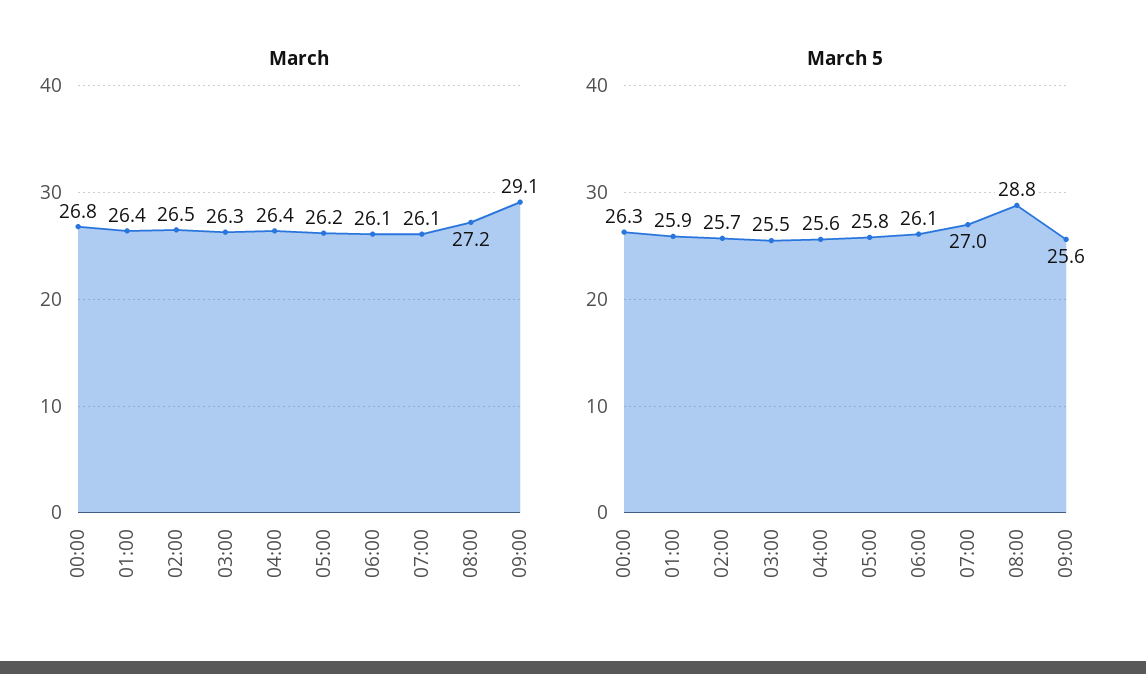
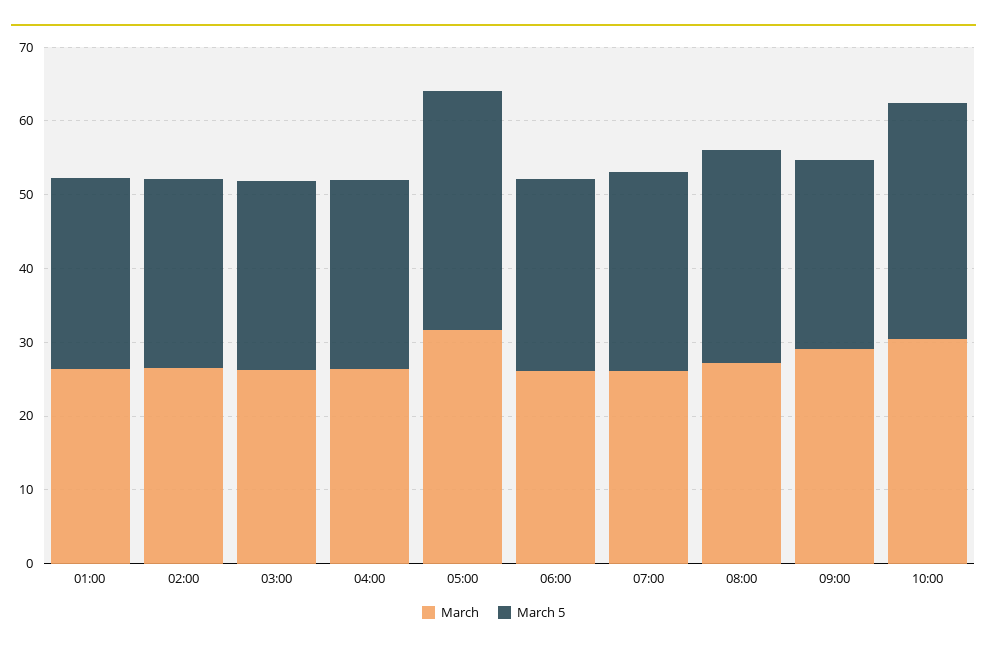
March, 00:00: 26.8 -> none
March, 05:00: 26.2 -> 32
March 5, 00:00: 26.3 -> none
March 5, 05:00: 25.8 -> 32
March, 10:00: none -> 30
March 5, 10:00: none -> 32

